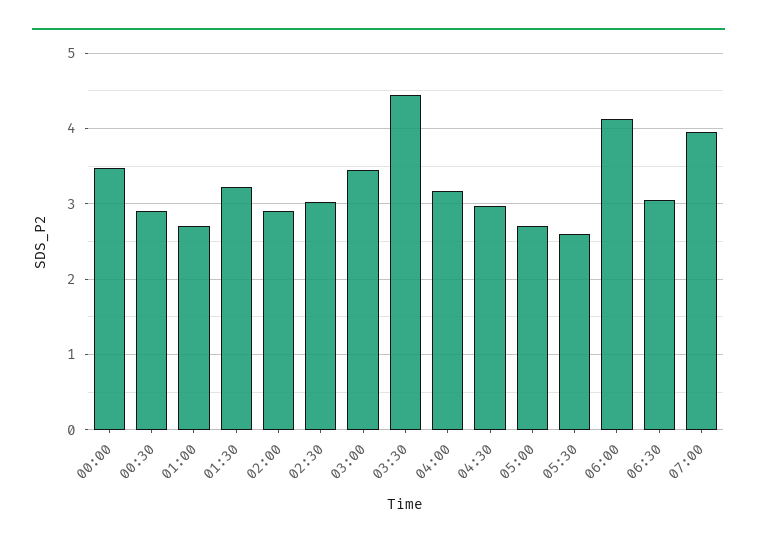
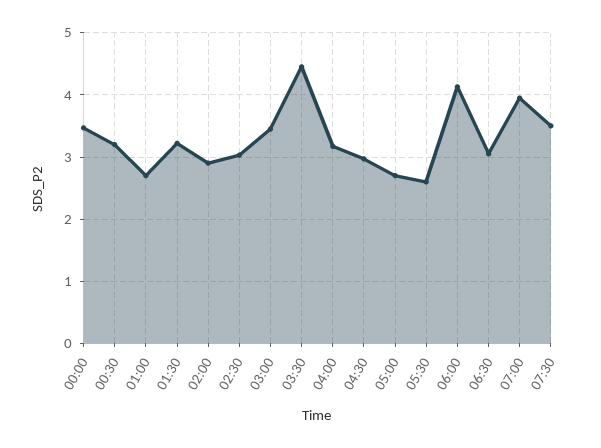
00:30: 2.9 -> 3.2
07:30: none -> 3.5

